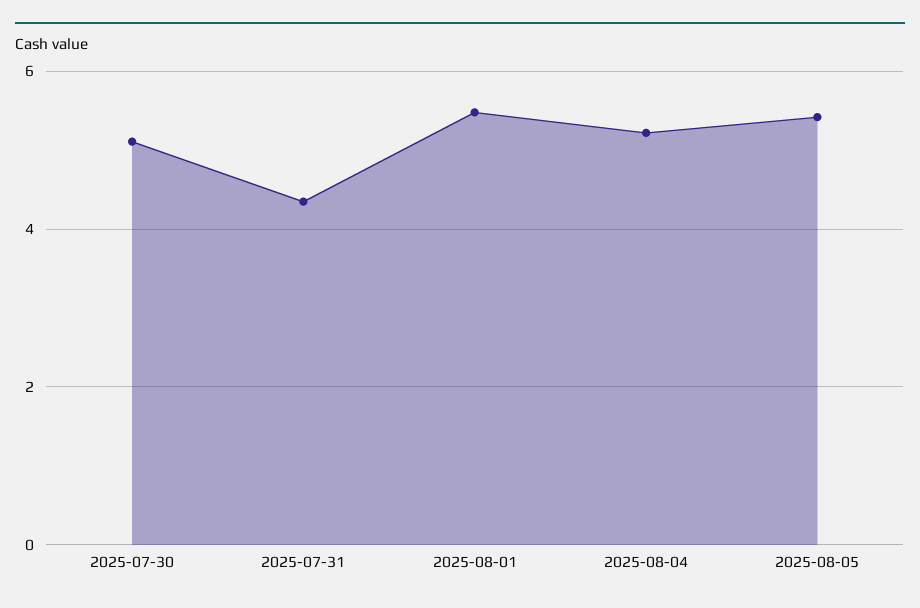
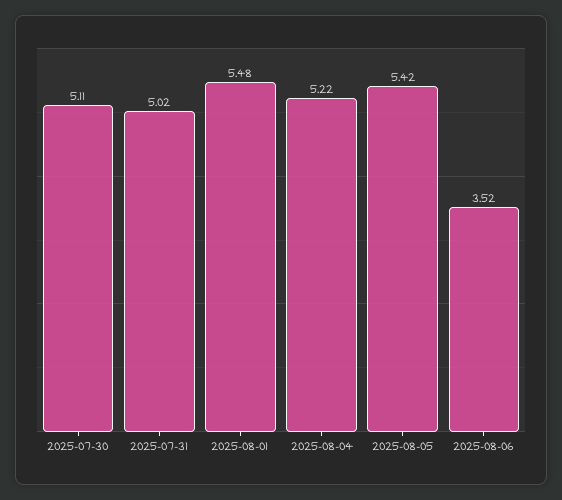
2025-07-31: 4.4 -> 5.02
2025-08-06: none -> 3.52

